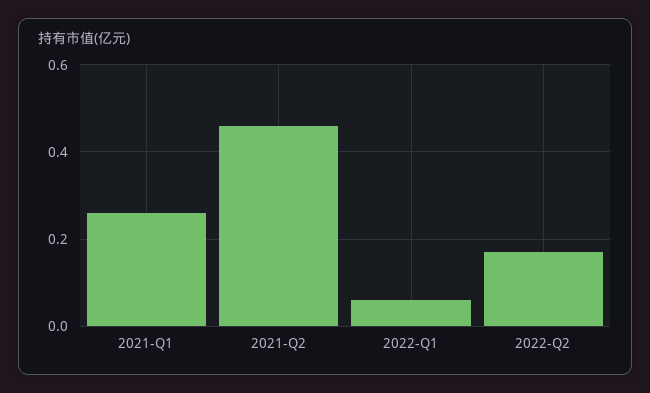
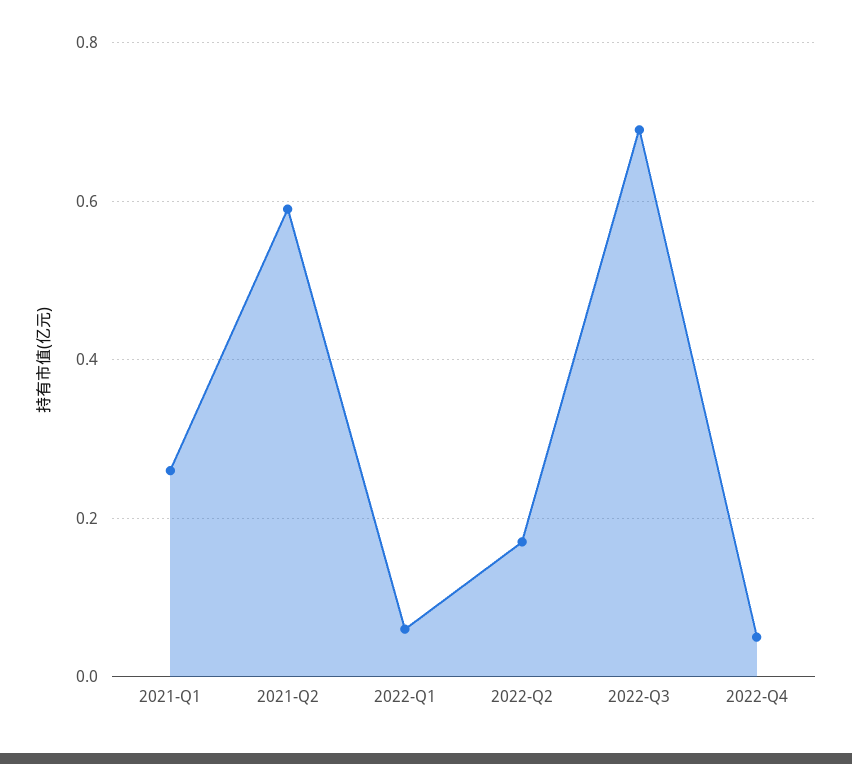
2021-Q2: 0.45 -> 0.6
2022-Q3: none -> 0.7
2022-Q4: none -> 0.05

